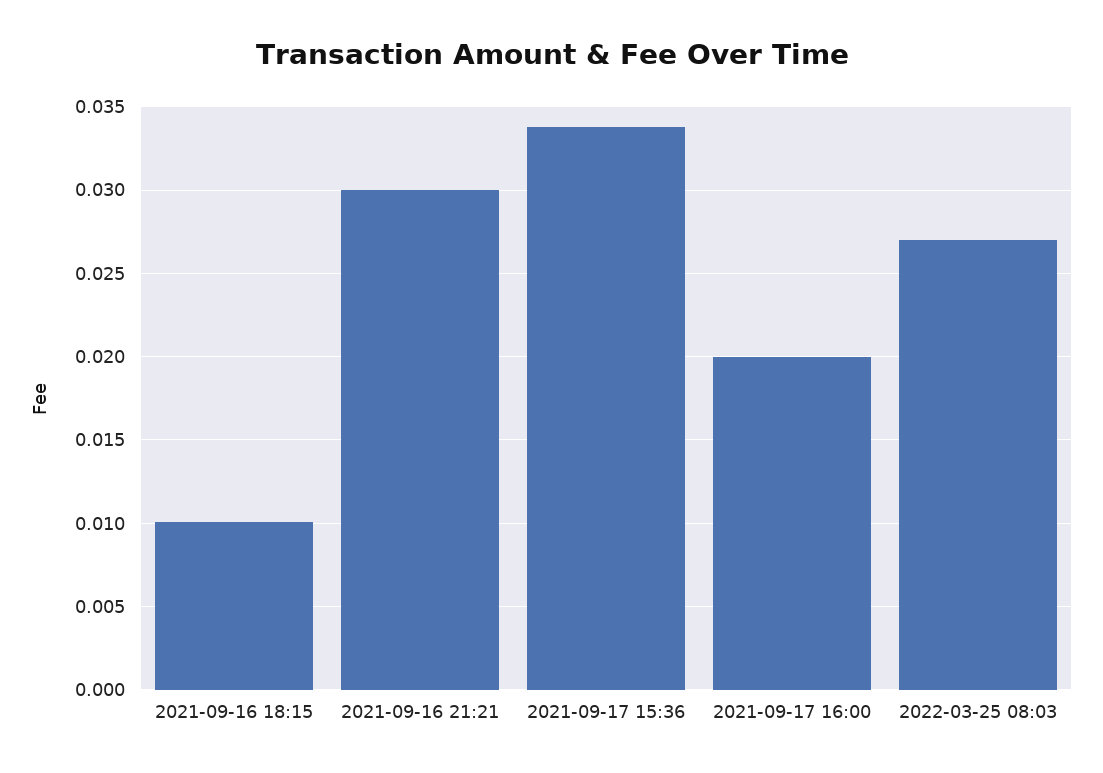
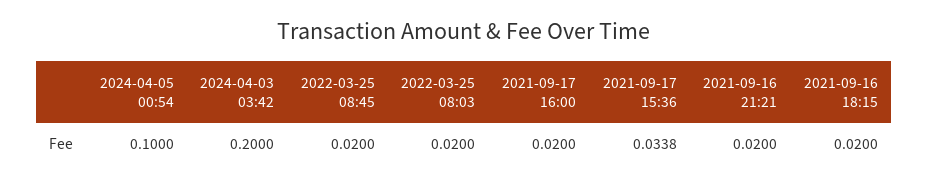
2021-09-16 18:15: 0.01 -> 0.02
2021-09-16 21:21: 0.03 -> 0.02
2022-03-25 08:03: 0.027 -> 0.02
2024-04-05 00:54: none -> 0.1
2024-04-03 03:42: none -> 0.2
2022-03-25 08:45: none -> 0.02

